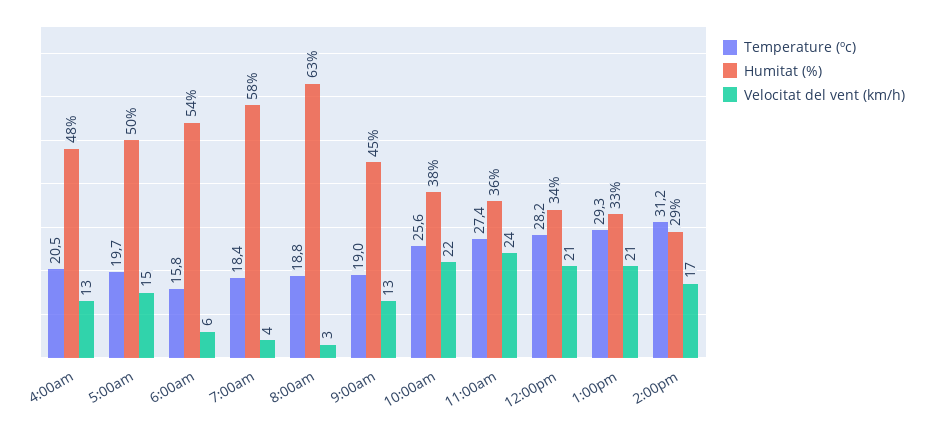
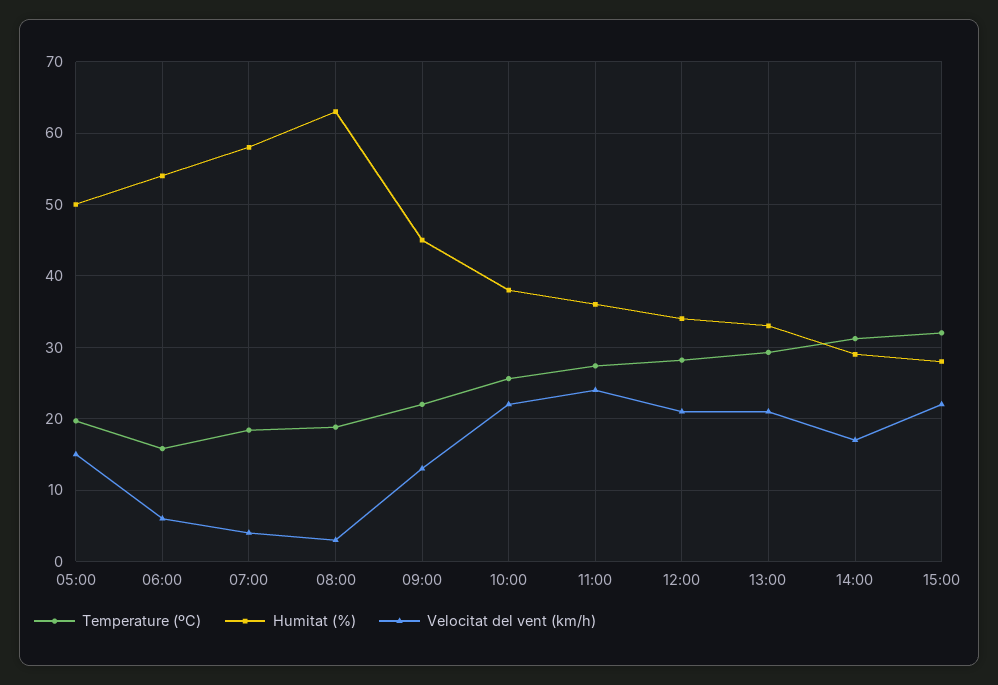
Temperature (ºc), 4:00am: 20.5 -> none
Humitat (%), 4:00am: 48 -> none
Velocitat del vent (km/h), 4:00am: 13 -> none
Temperature (ºc), 9:00am: 19 -> 22
Temperature (ºc), 15:00: none -> 32
Humitat (%), 15:00: none -> 28
Velocitat del vent (km/h), 15:00: none -> 22

